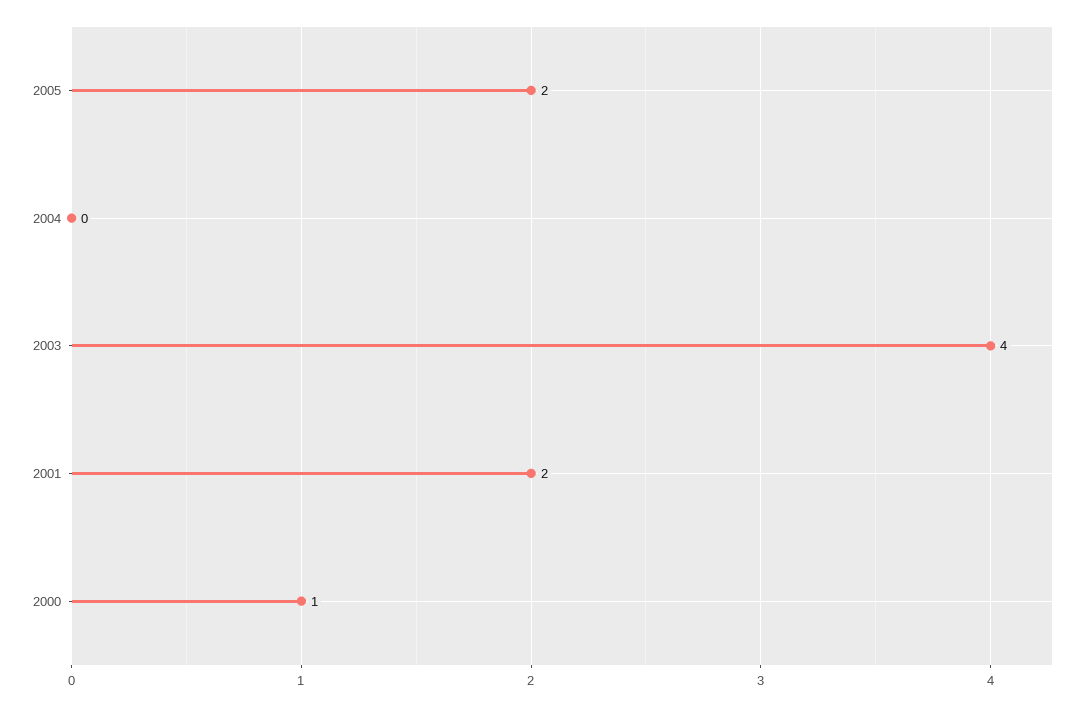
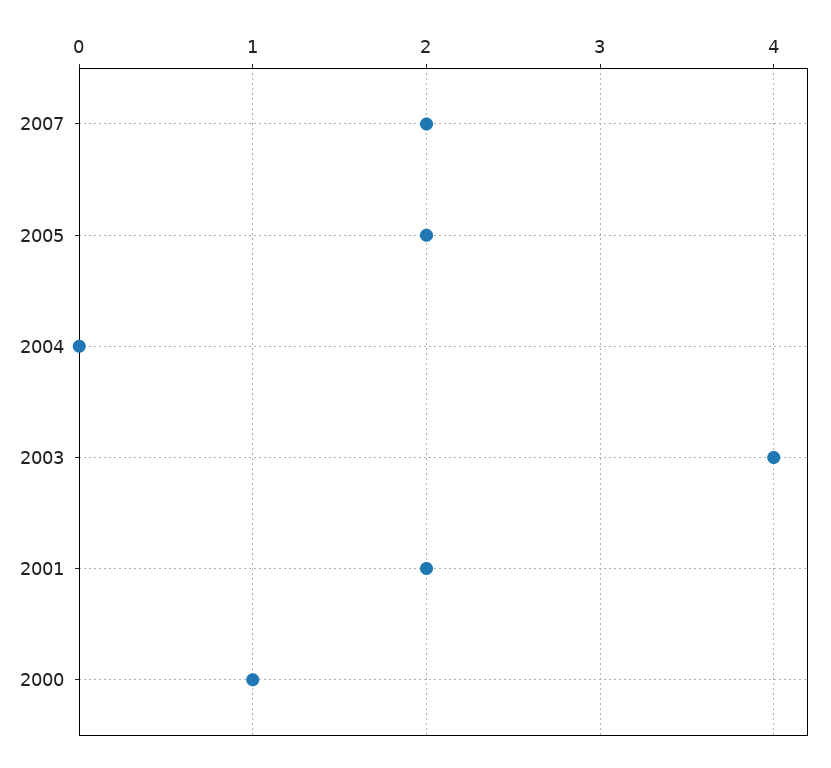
2007: none -> 2

